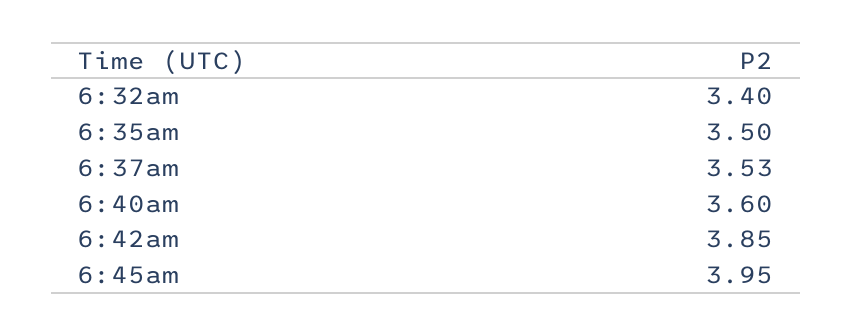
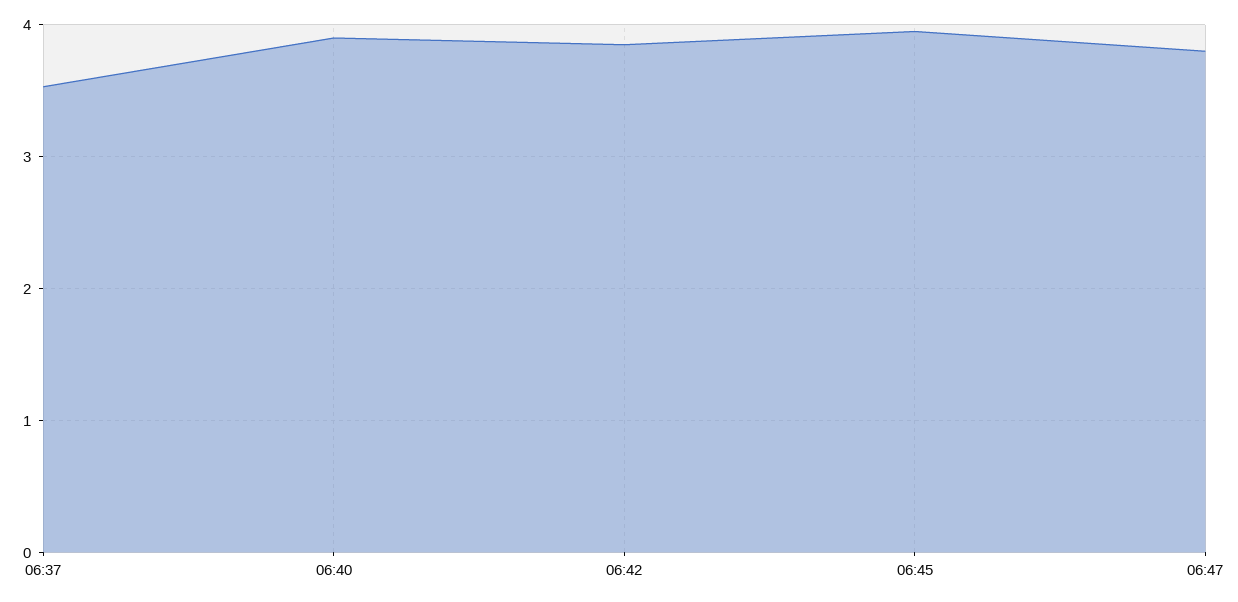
6:32am: 3.4 -> none
6:35am: 3.5 -> none
6:40am: 3.6 -> 3.9
06:47: none -> 3.8

